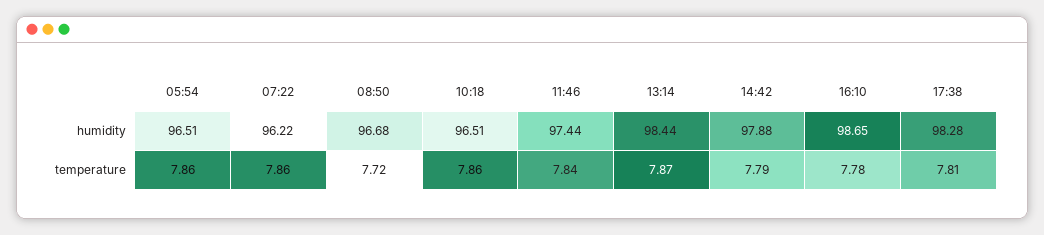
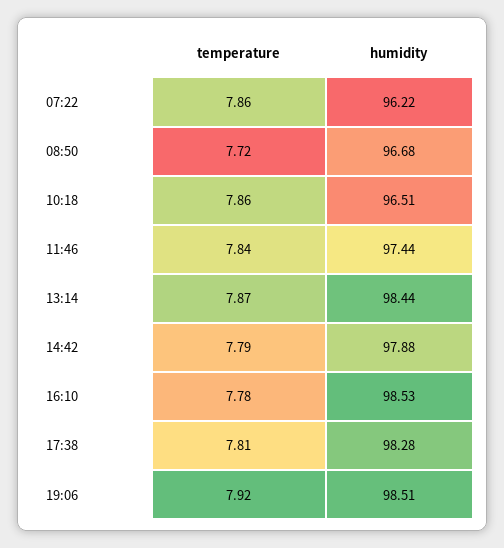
05:54, humidity: 96.51 -> none
16:10, humidity: 98.65 -> 98.53
05:54, temperature: 7.86 -> none
19:06, temperature: none -> 7.92
19:06, humidity: none -> 98.51

